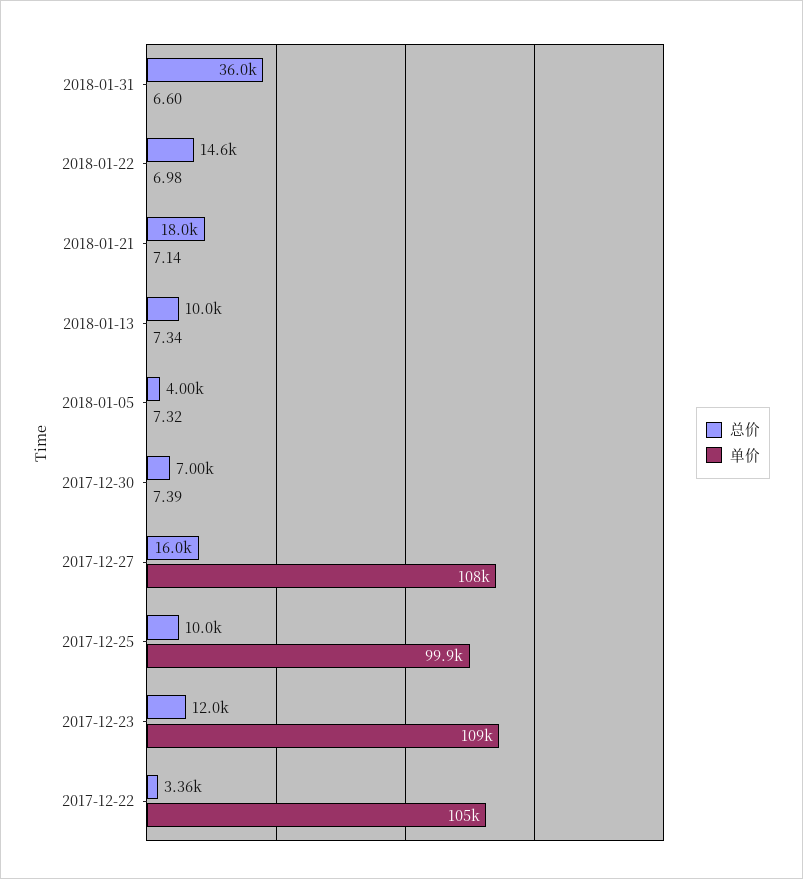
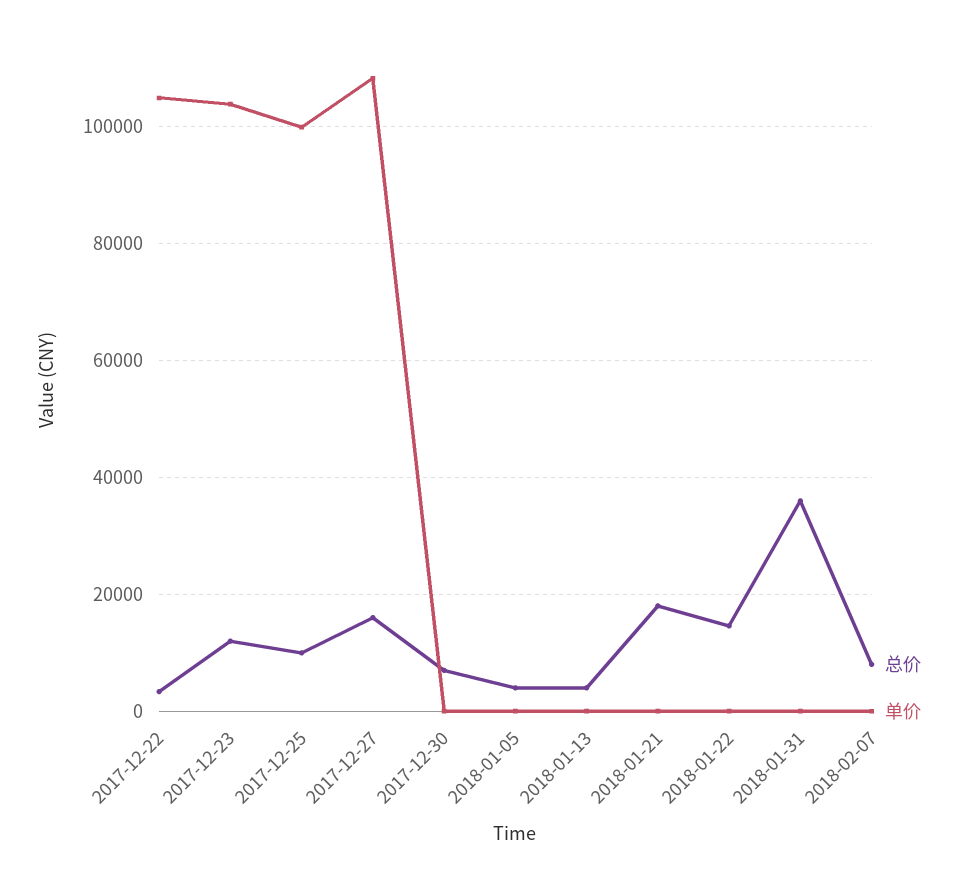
总价, 2018-01-13: 10000 -> 4000
单价, 2017-12-23: 109000 -> 104000
总价, 2018-02-07: none -> 8000
单价, 2018-02-07: none -> 0

